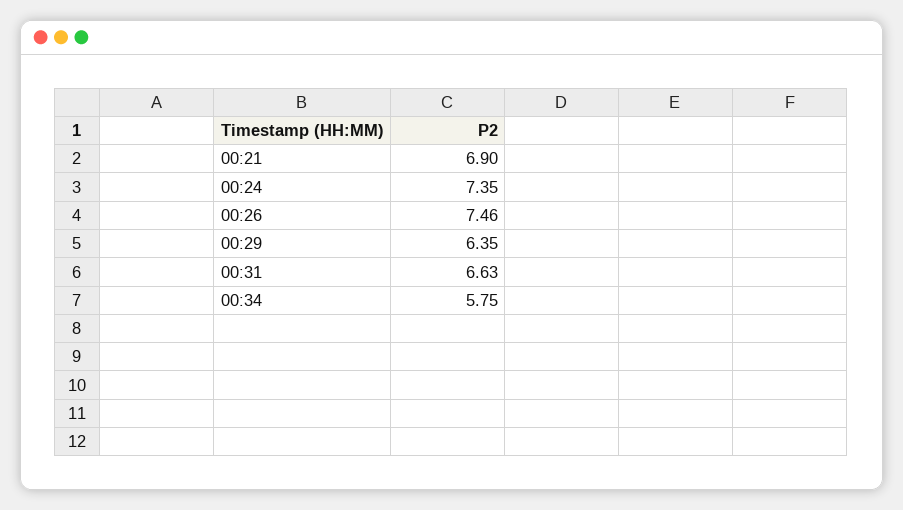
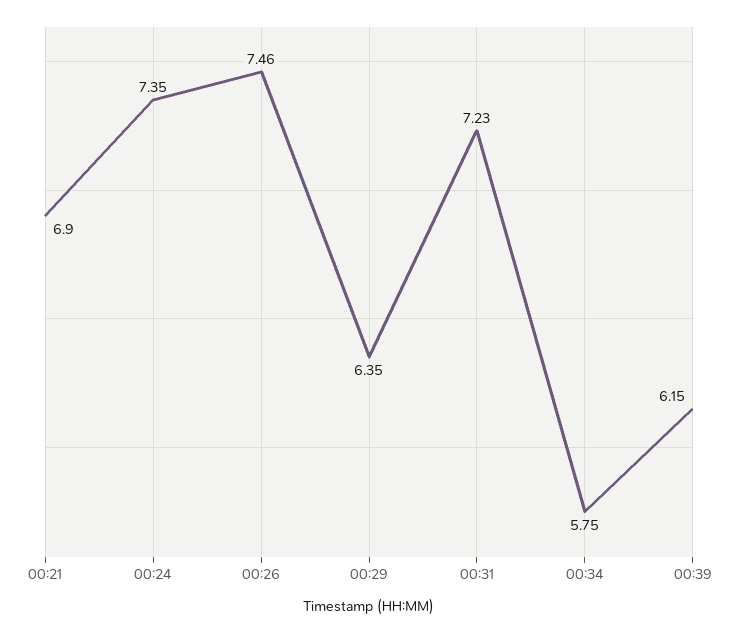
00:31: 6.63 -> 7.23
00:39: none -> 6.15

